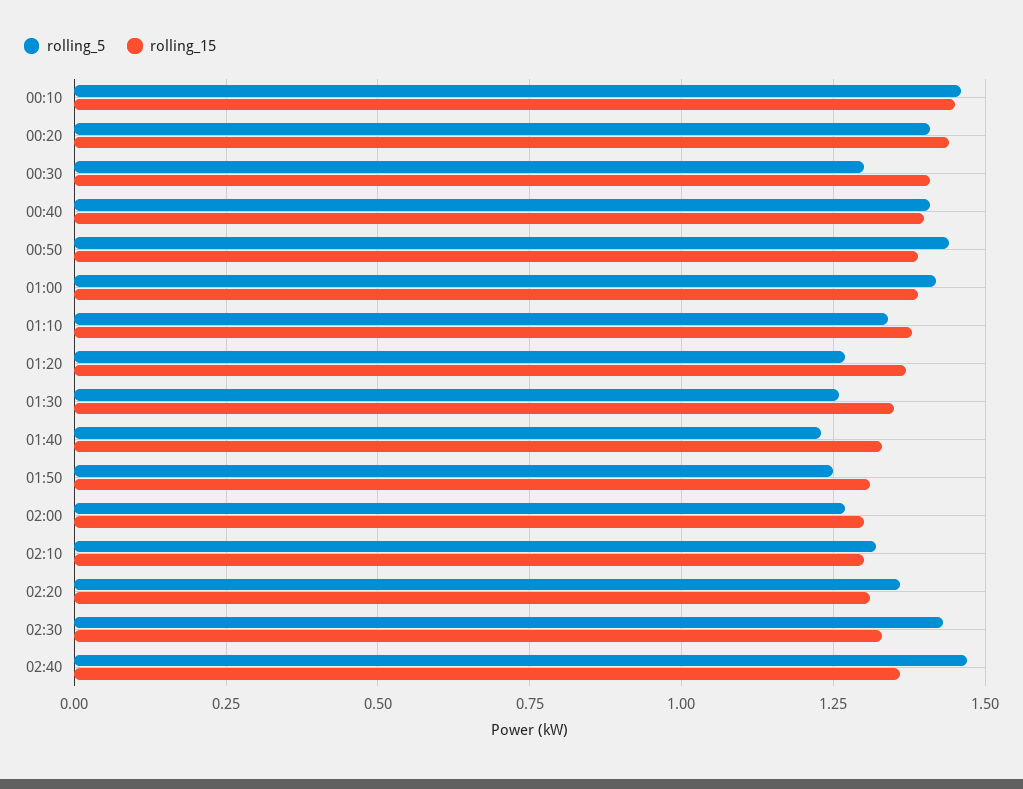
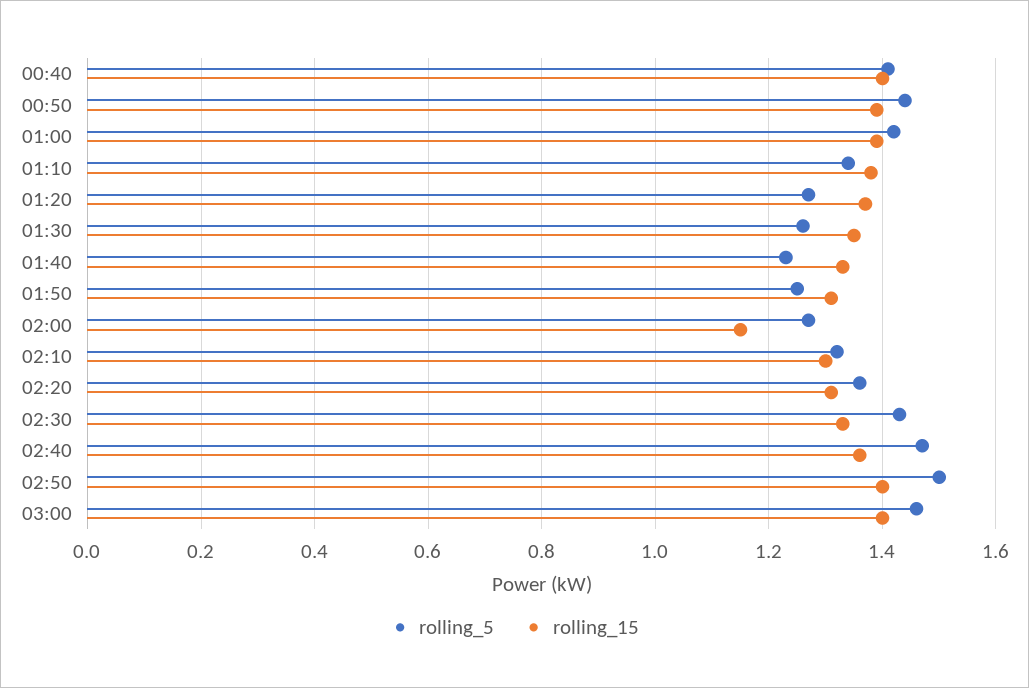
rolling_5, 00:10: 1.45 -> none
rolling_15, 00:10: 1.45 -> none
rolling_5, 00:20: 1.4 -> none
rolling_15, 00:20: 1.45 -> none
rolling_5, 00:30: 1.3 -> none
rolling_15, 00:30: 1.4 -> none
rolling_15, 02:00: 1.3 -> 1.15
rolling_5, 02:50: none -> 1.5
rolling_15, 02:50: none -> 1.4
rolling_5, 03:00: none -> 1.45
rolling_15, 03:00: none -> 1.4

